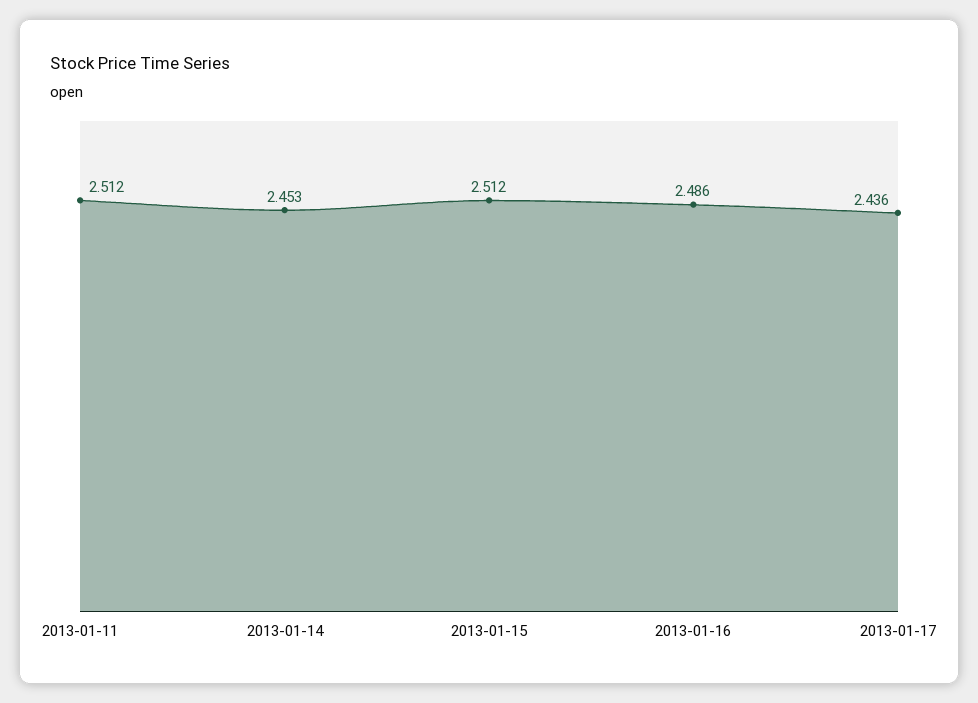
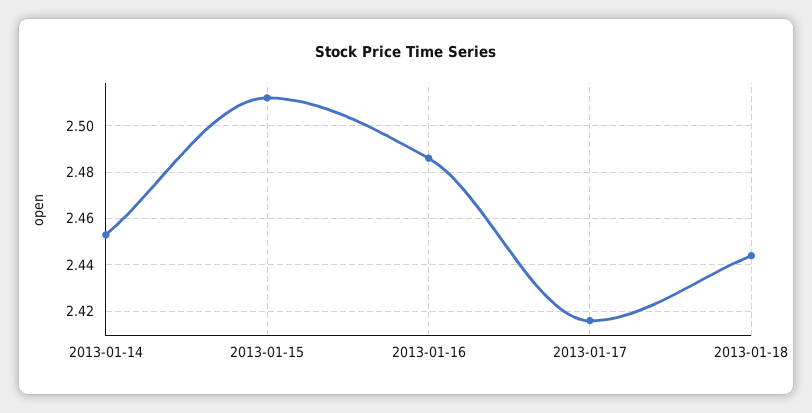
2013-01-11: 2.512 -> none
2013-01-17: 2.436 -> 2.415
2013-01-18: none -> 2.445

